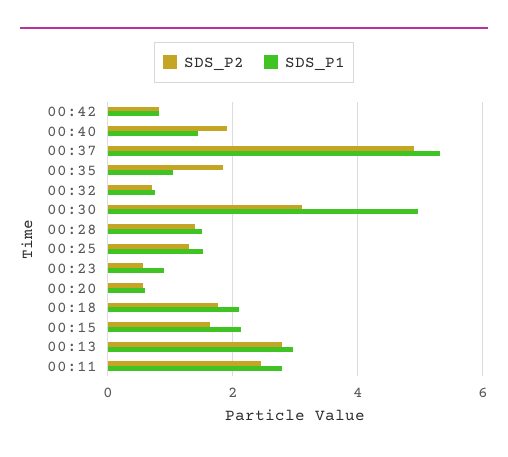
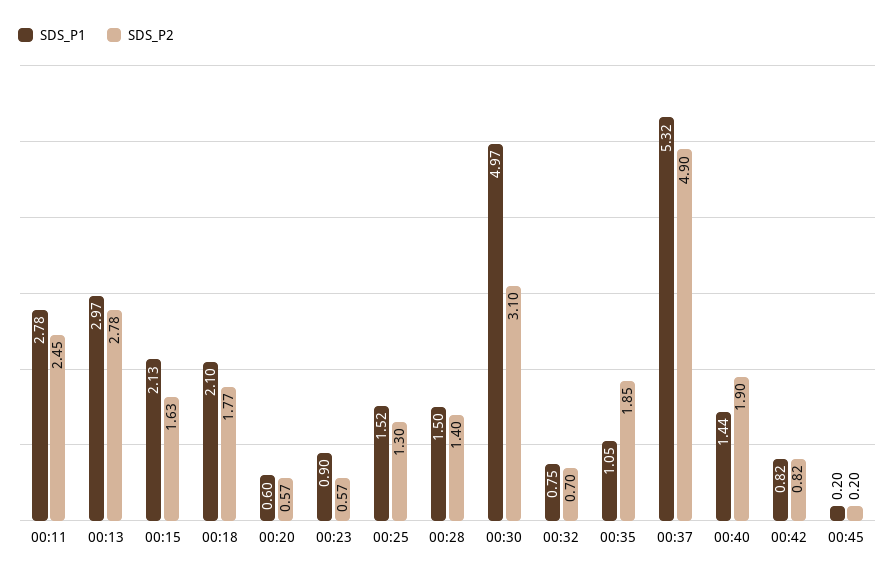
SDS_P1, 00:45: none -> 0.2
SDS_P2, 00:45: none -> 0.2

